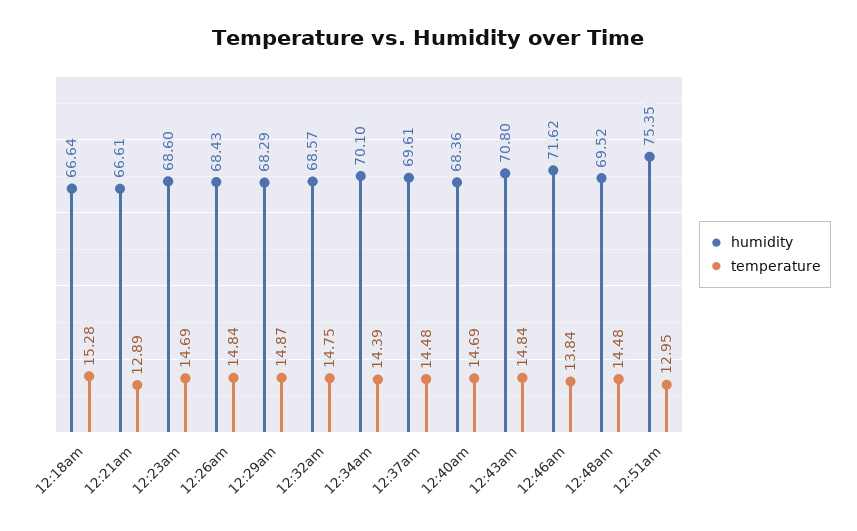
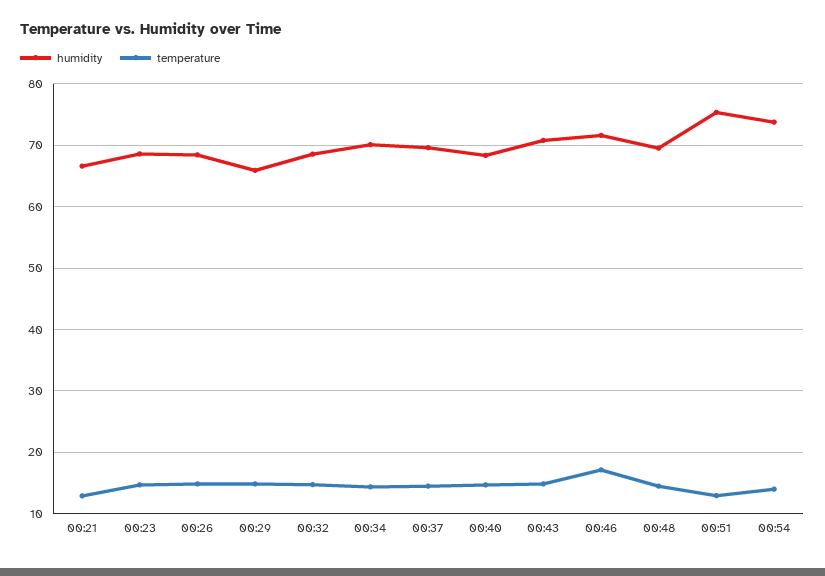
humidity, 12:18am: 66.64 -> none
temperature, 12:18am: 15.28 -> none
humidity, 12:29am: 68.29 -> 66
temperature, 12:46am: 13.84 -> 17
humidity, 00:54: none -> 74
temperature, 00:54: none -> 14

